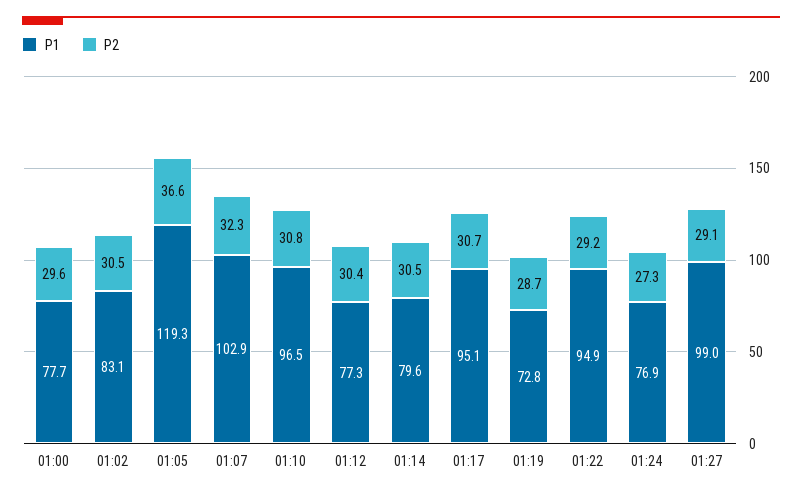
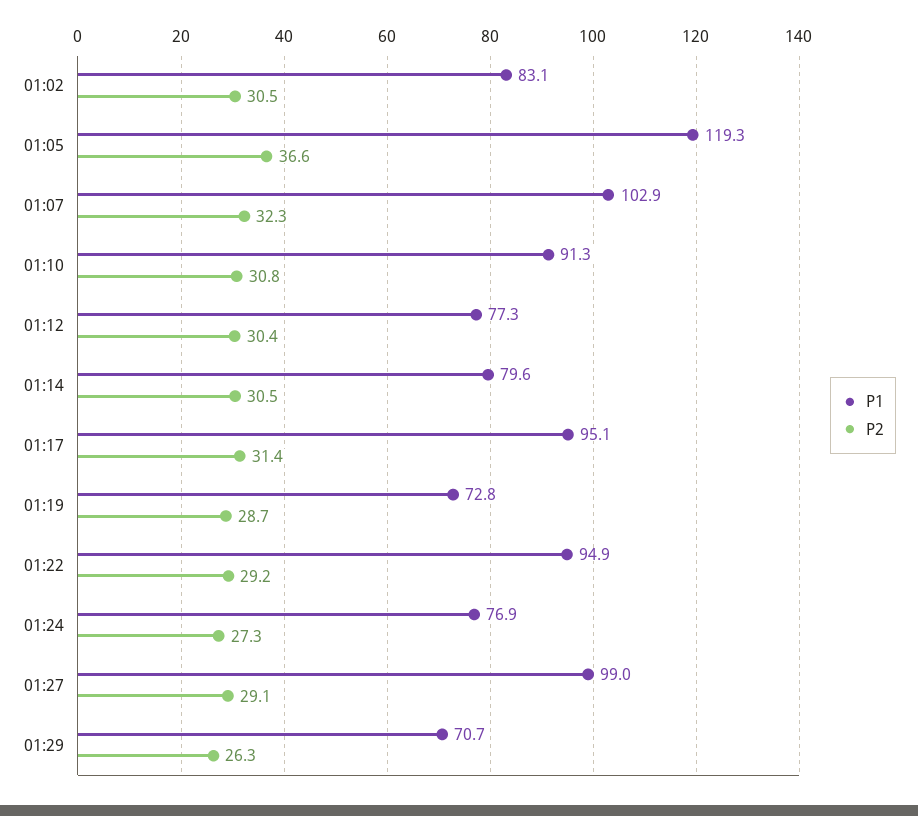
P1, 01:00: 77.7 -> none
P2, 01:00: 29.6 -> none
P1, 01:10: 96.5 -> 91.3
P2, 01:17: 30.7 -> 31.4
P1, 01:29: none -> 70.7
P2, 01:29: none -> 26.3

